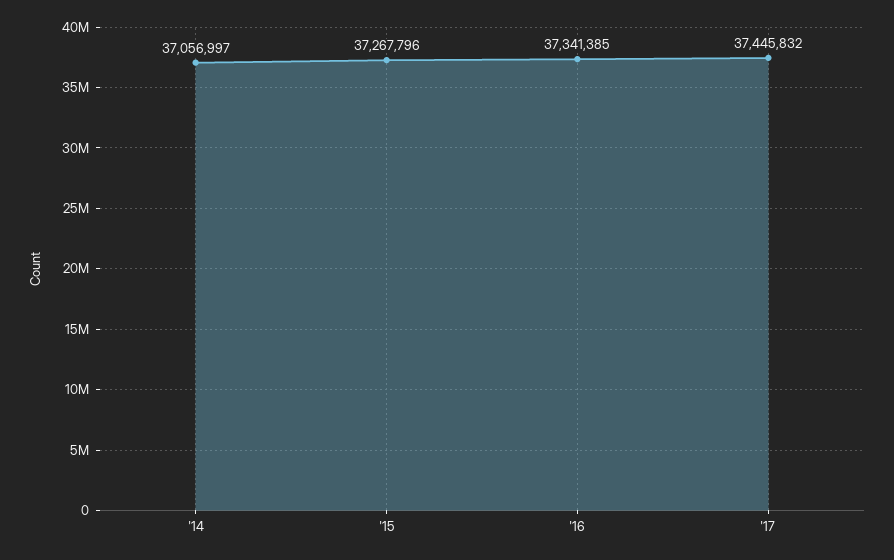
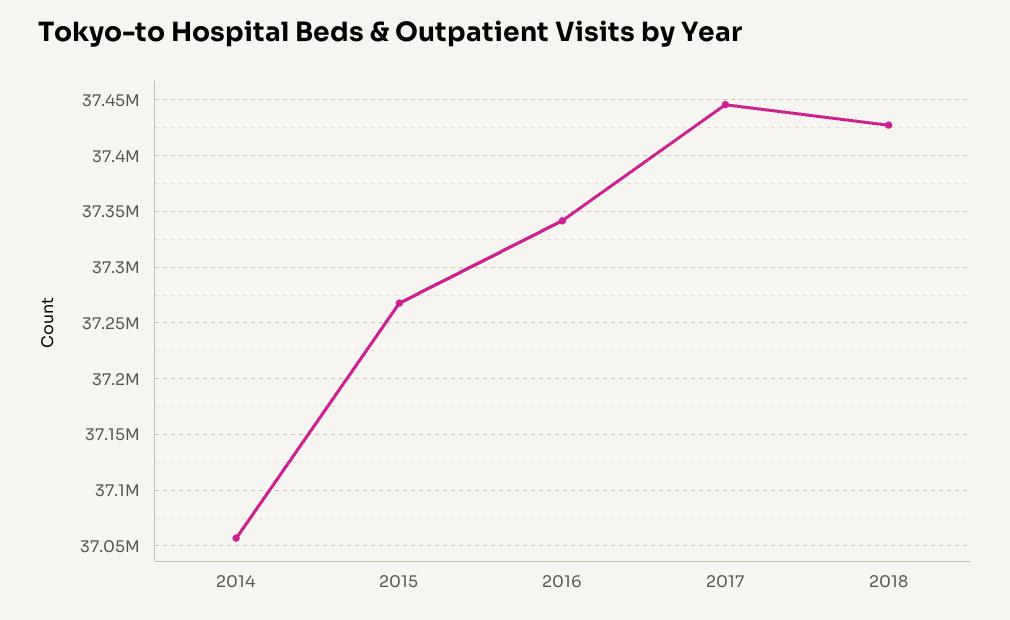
2018: none -> 37430000

